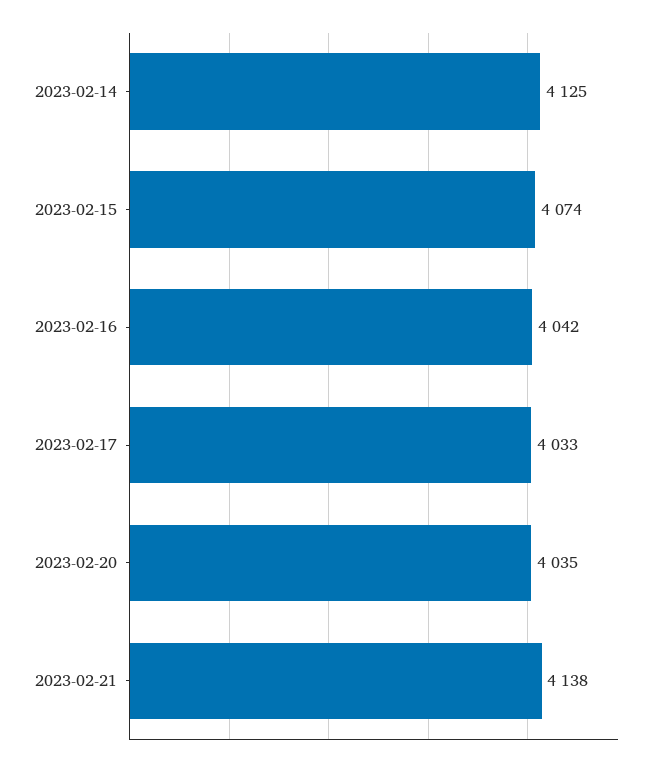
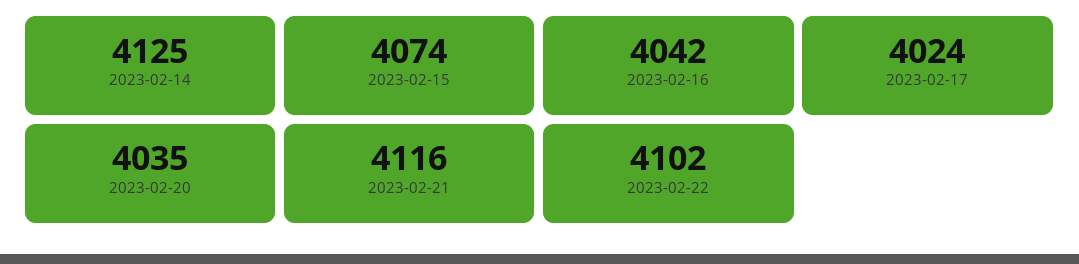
2023-02-17: 4033 -> 4024
2023-02-21: 4138 -> 4116
2023-02-22: none -> 4102

